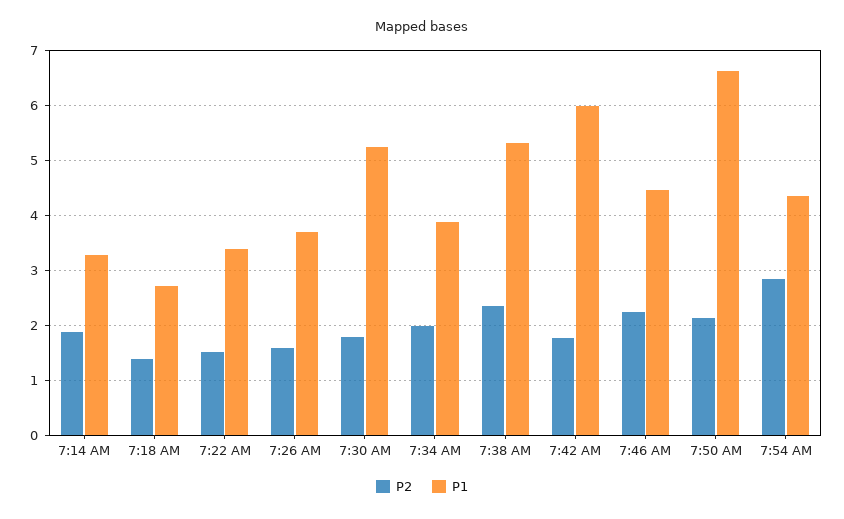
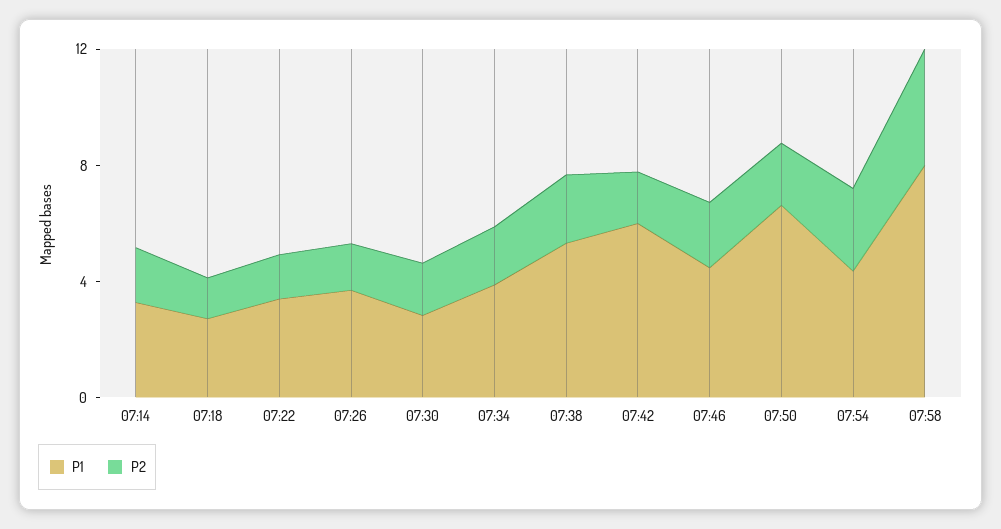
P1, 7:30 AM: 5.2 -> 3
P1, 07:58: none -> 8
P2, 07:58: none -> 4

